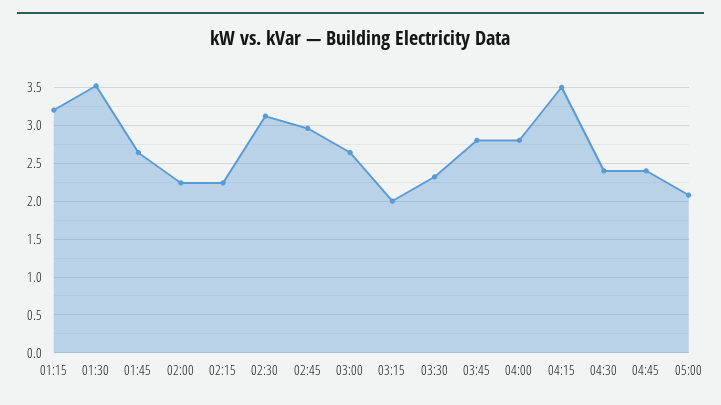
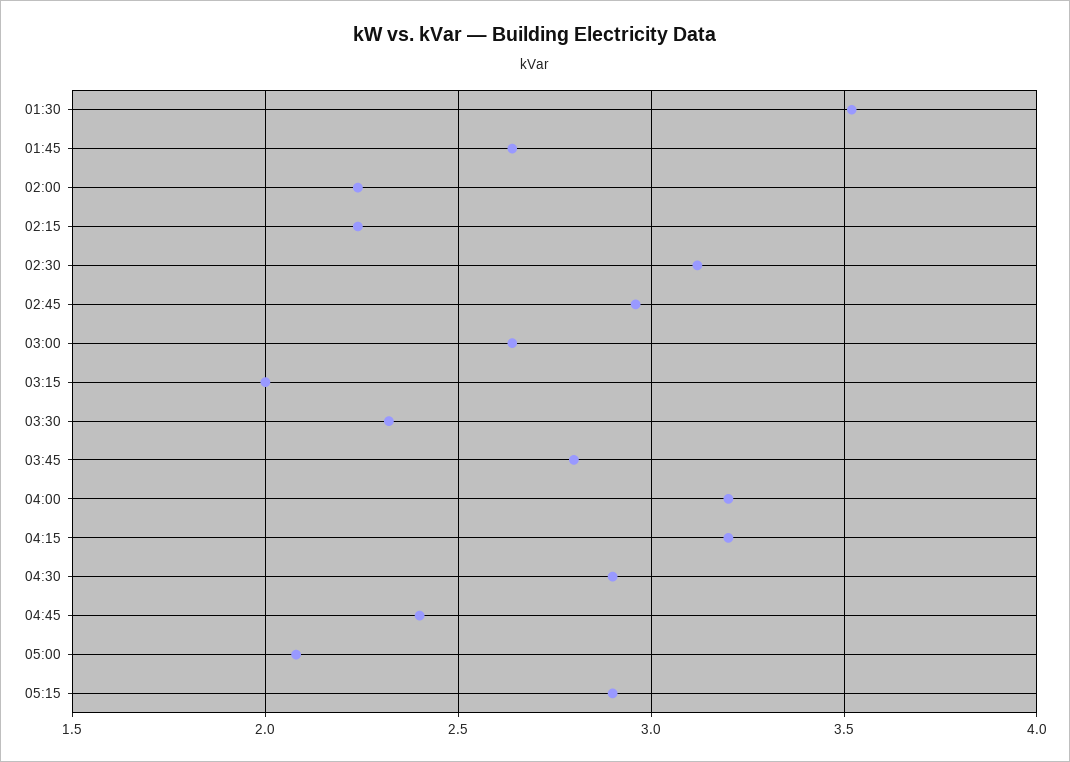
01:15: 3.2 -> none
04:00: 2.8 -> 3.2
04:15: 3.5 -> 3.2
04:30: 2.4 -> 2.9
05:15: none -> 2.9

